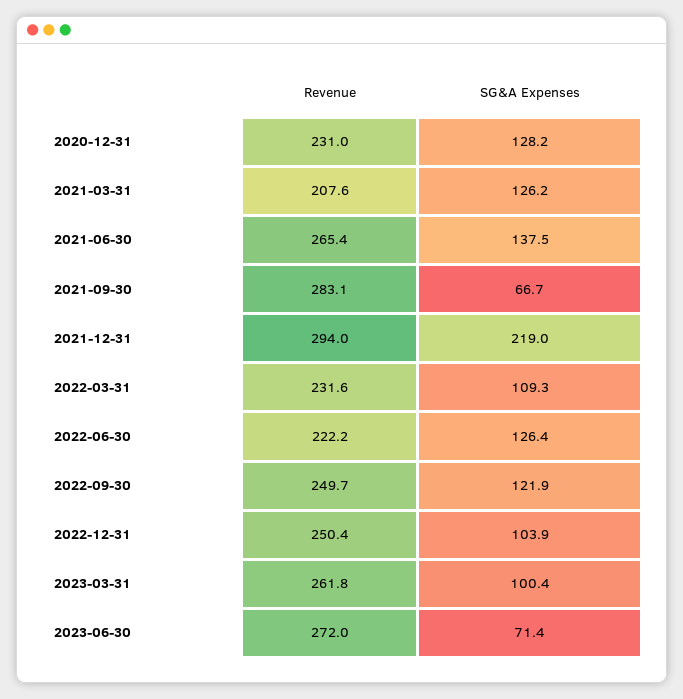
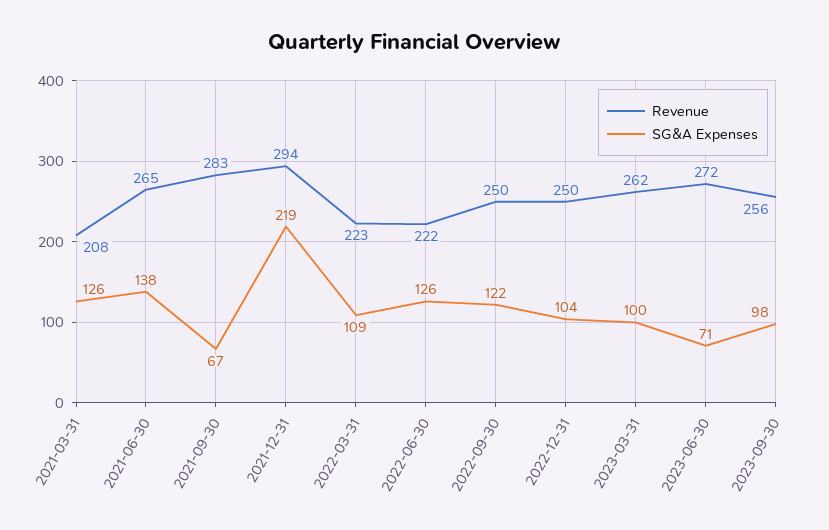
Revenue, 2020-12-31: 231 -> none
SG&A Expenses, 2020-12-31: 128.2 -> none
Revenue, 2022-03-31: 231.6 -> 223
Revenue, 2023-09-30: none -> 256
SG&A Expenses, 2023-09-30: none -> 98

